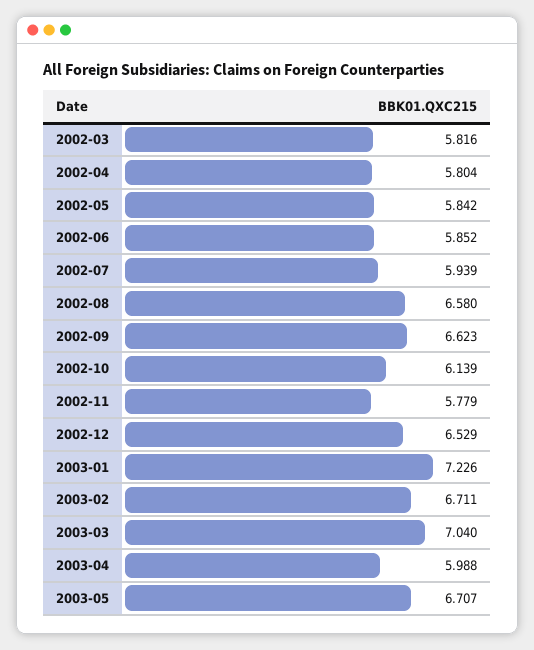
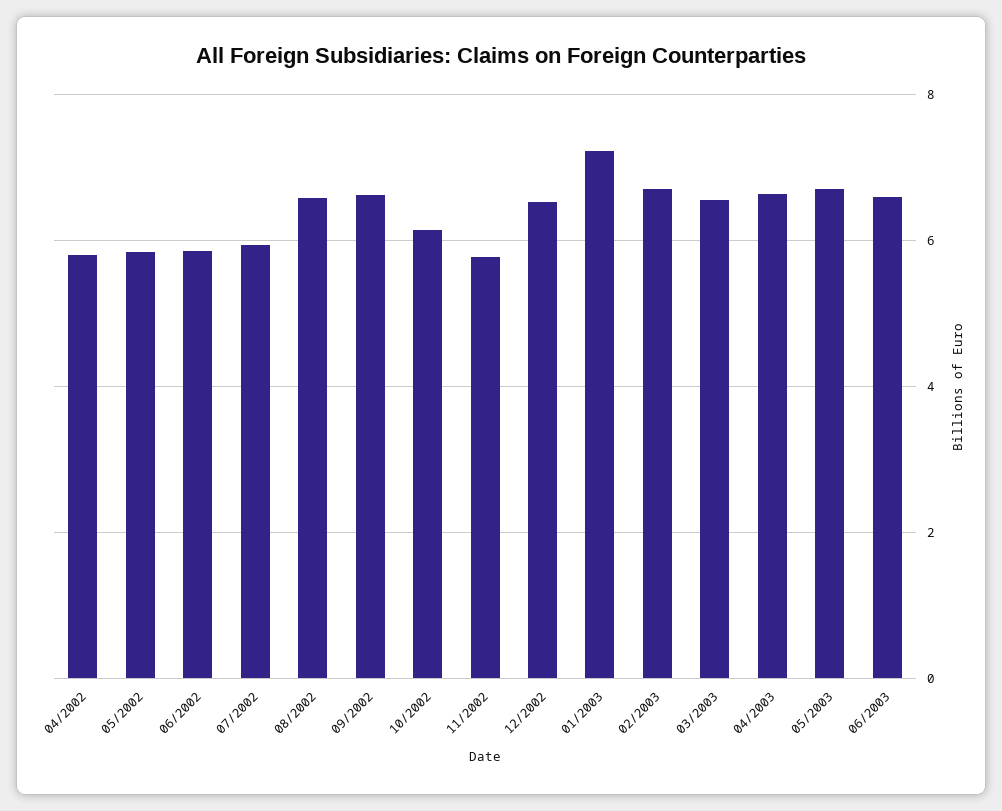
2002-03: 5.816 -> none
2003-03: 7.04 -> 6.6
2003-04: 5.988 -> 6.6
06/2003: none -> 6.6

